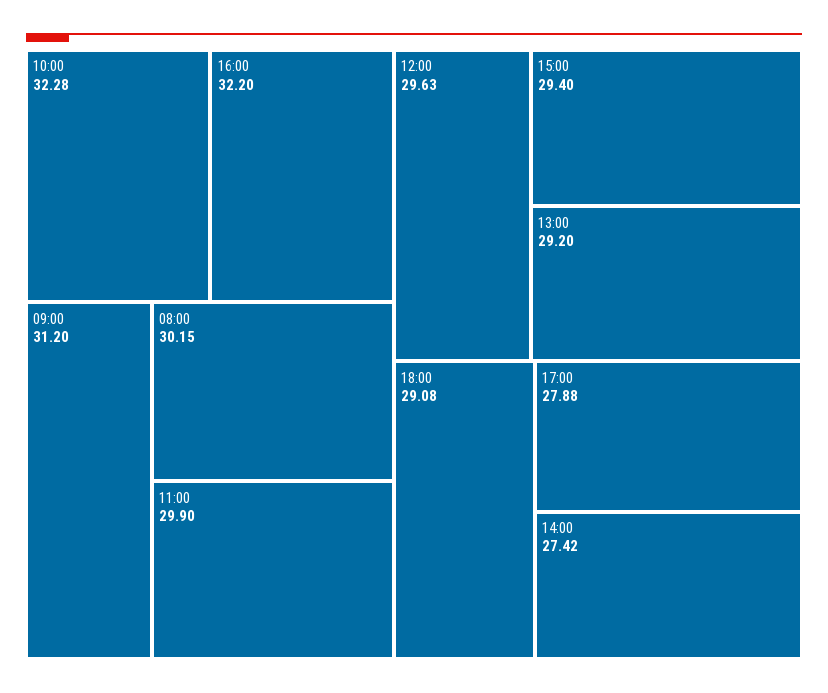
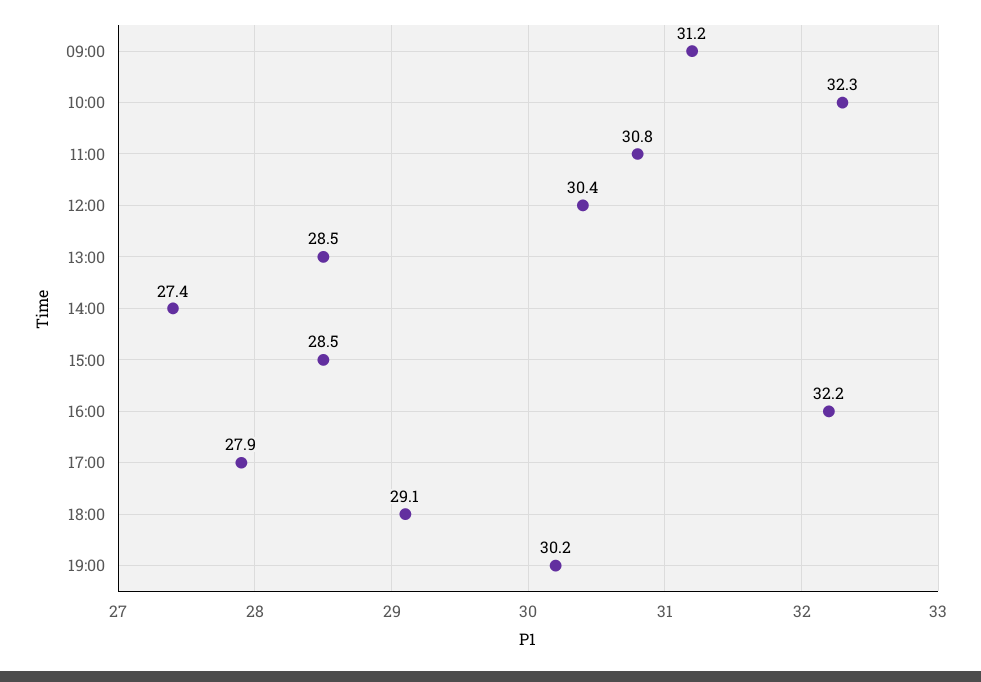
08:00: 30.15 -> none
11:00: 29.9 -> 30.8
12:00: 29.63 -> 30.4
15:00: 29.4 -> 28.5
13:00: 29.2 -> 28.5
19:00: none -> 30.2

